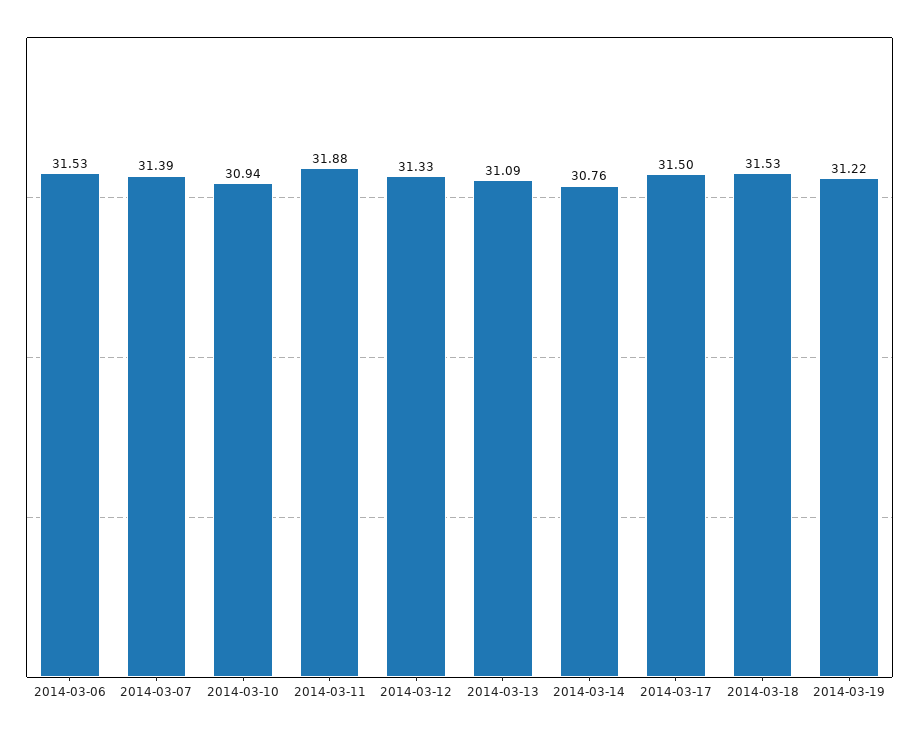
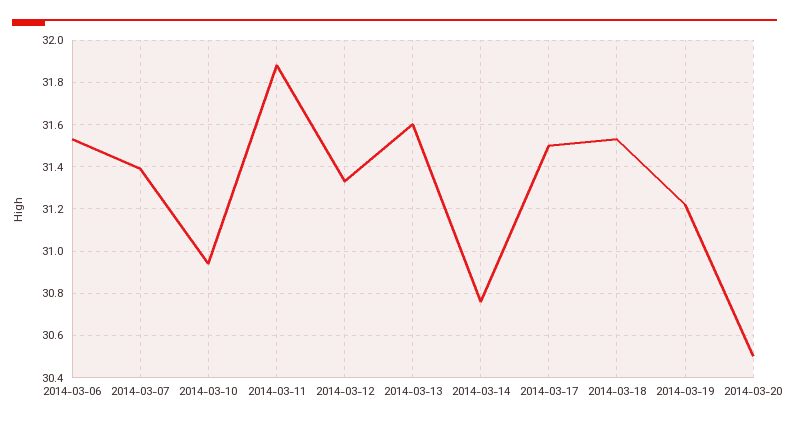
2014-03-13: 31.09 -> 31.6
2014-03-20: none -> 30.5

